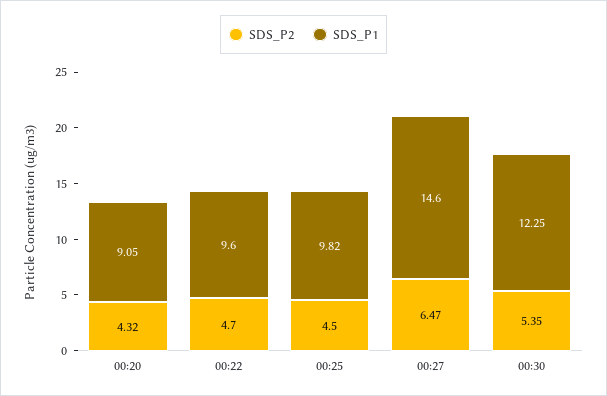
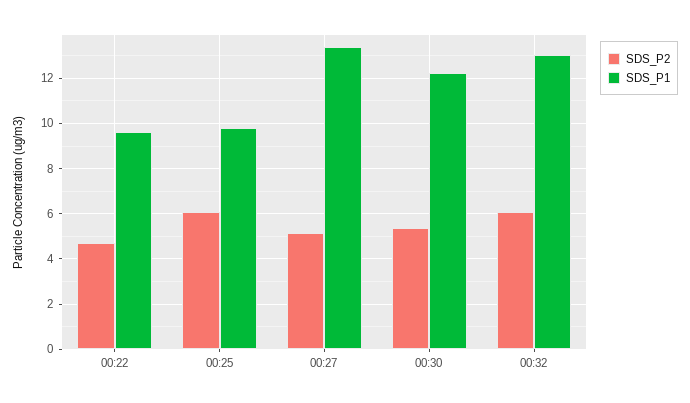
SDS_P2, 00:20: 4.32 -> none
SDS_P1, 00:20: 9.05 -> none
SDS_P2, 00:25: 4.5 -> 6
SDS_P2, 00:27: 6.47 -> 5
SDS_P1, 00:27: 14.6 -> 13.5
SDS_P2, 00:32: none -> 6
SDS_P1, 00:32: none -> 13

